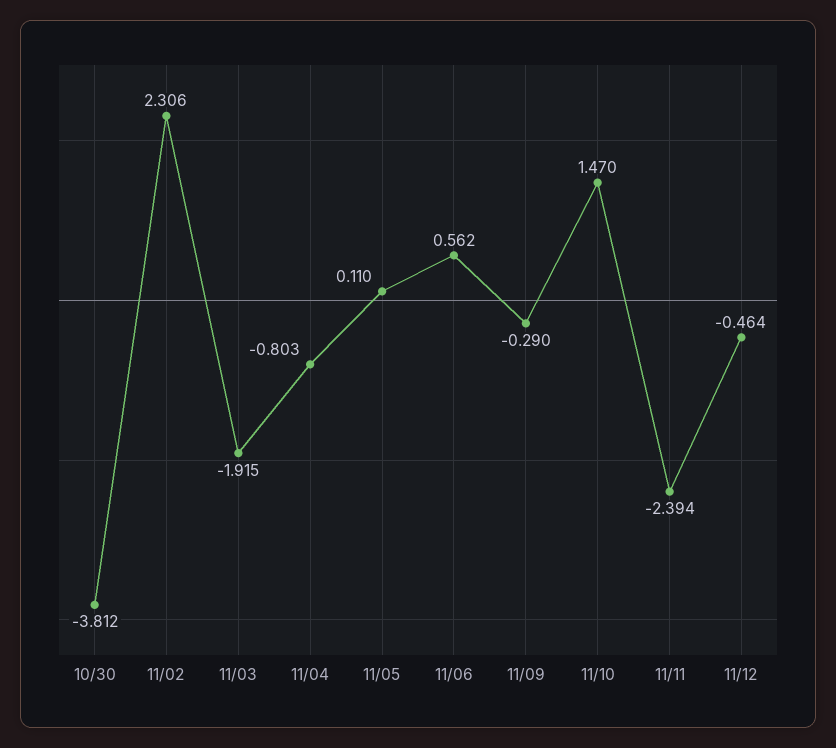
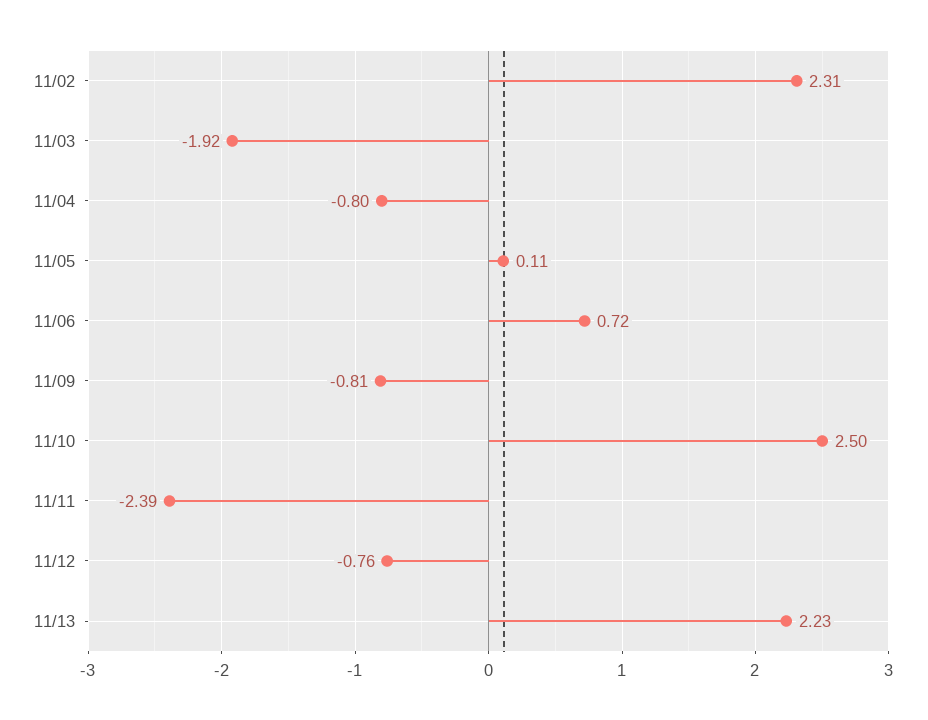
10/30: -3.812 -> none
11/06: 0.562 -> 0.72
11/09: -0.29 -> -0.81
11/10: 1.47 -> 2.5
11/12: -0.464 -> -0.76
11/13: none -> 2.23

